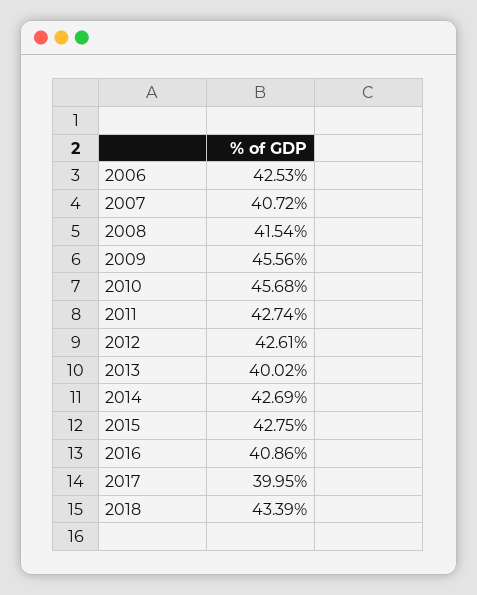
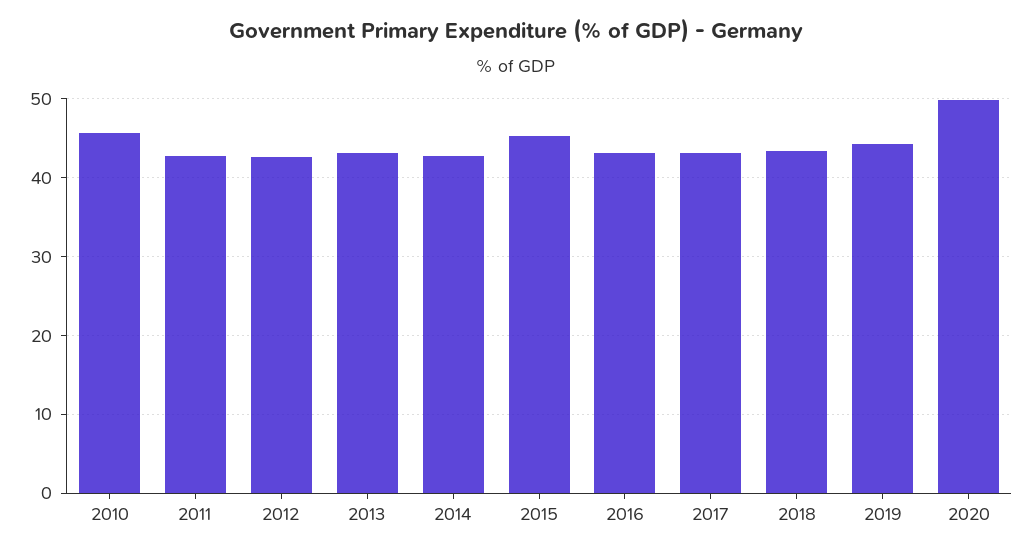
2006: 42.53 -> none
2007: 40.72 -> none
2008: 41.54 -> none
2009: 45.56 -> none
2013: 40.02 -> 43
2015: 42.75 -> 45
2016: 40.86 -> 43
2017: 39.95 -> 43
2019: none -> 44
2020: none -> 50

